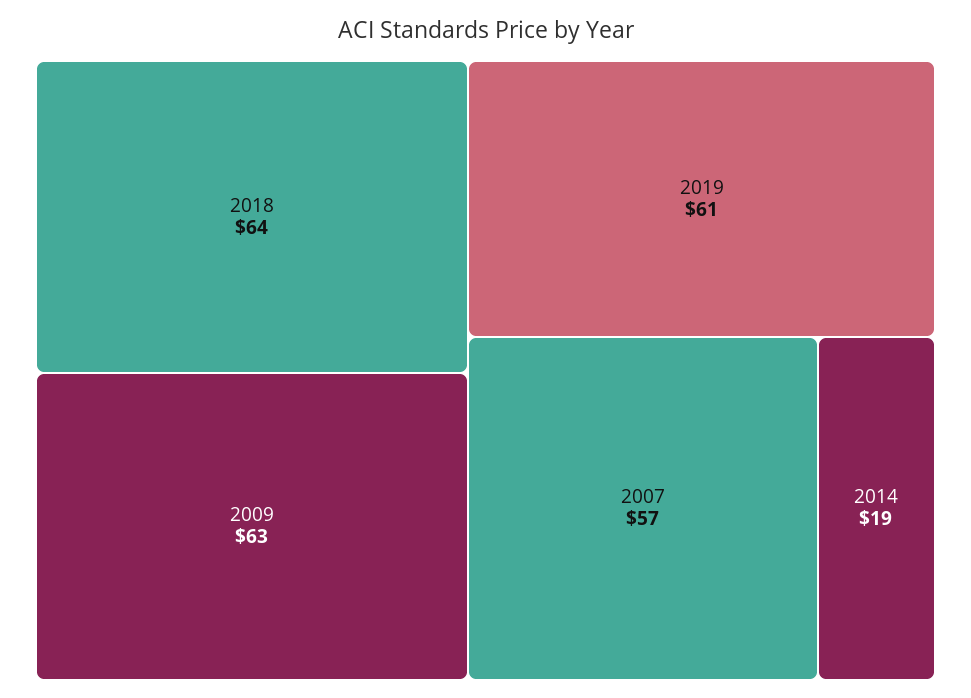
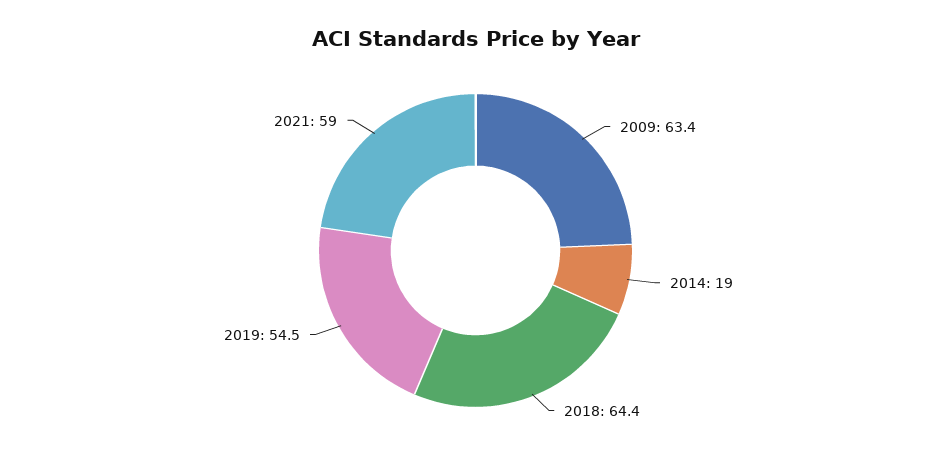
2019: 61 -> 54.5
2007: 57 -> none
2021: none -> 59

